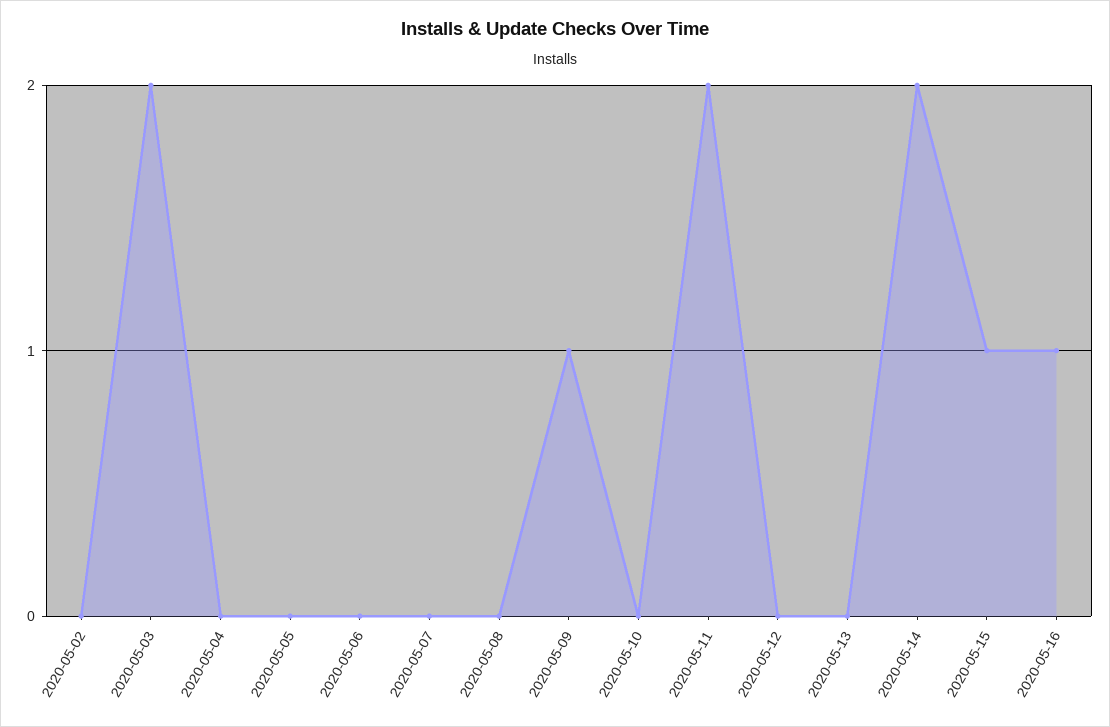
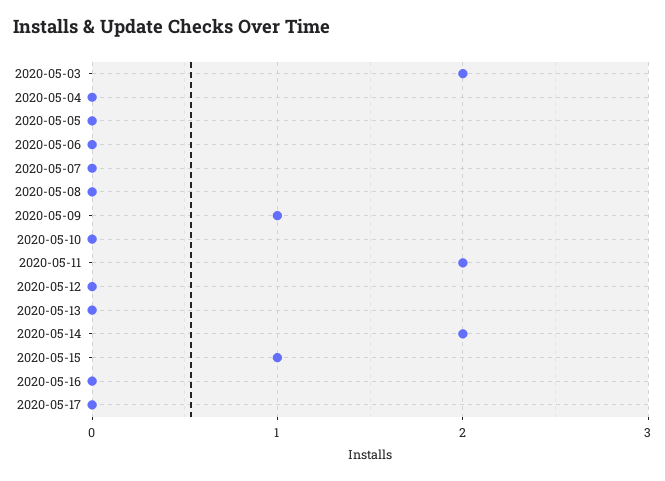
2020-05-02: 0 -> none
2020-05-16: 1 -> 0
2020-05-17: none -> 0

